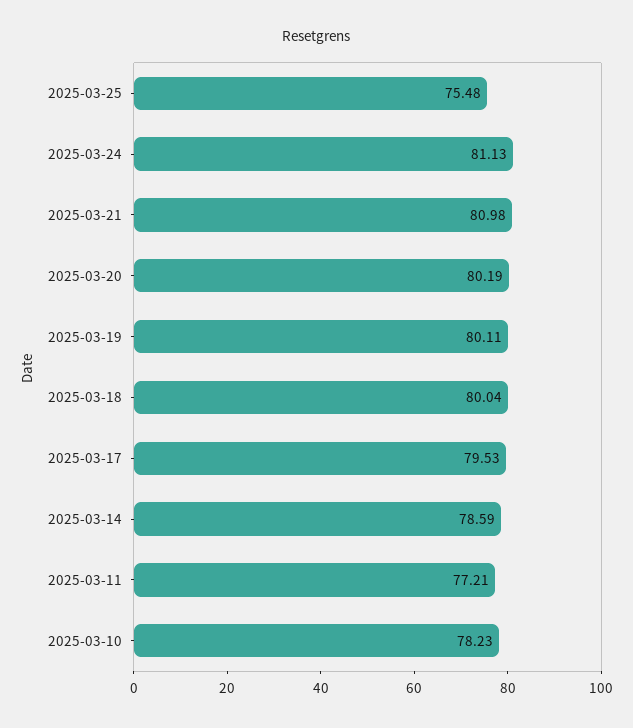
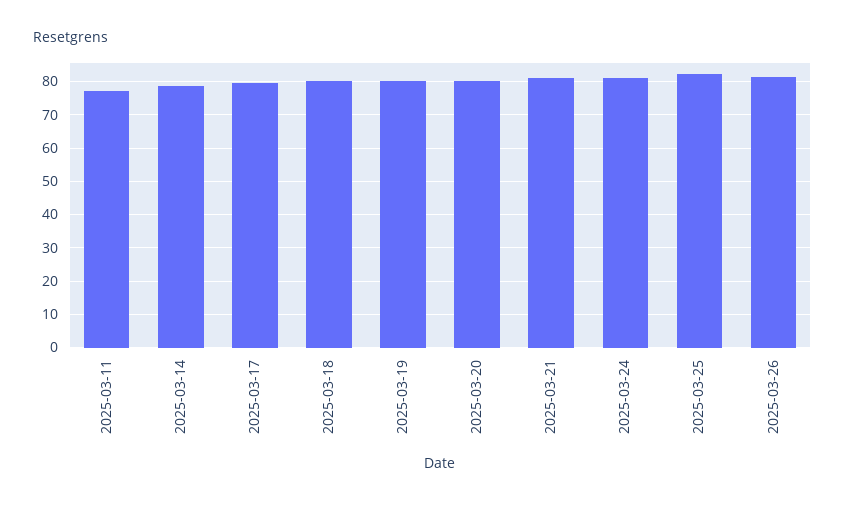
2025-03-25: 75.48 -> 82
2025-03-10: 78.23 -> none
2025-03-26: none -> 82

